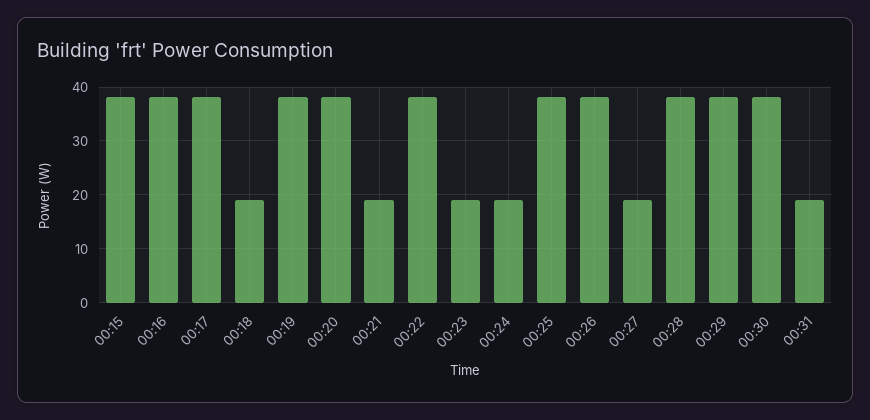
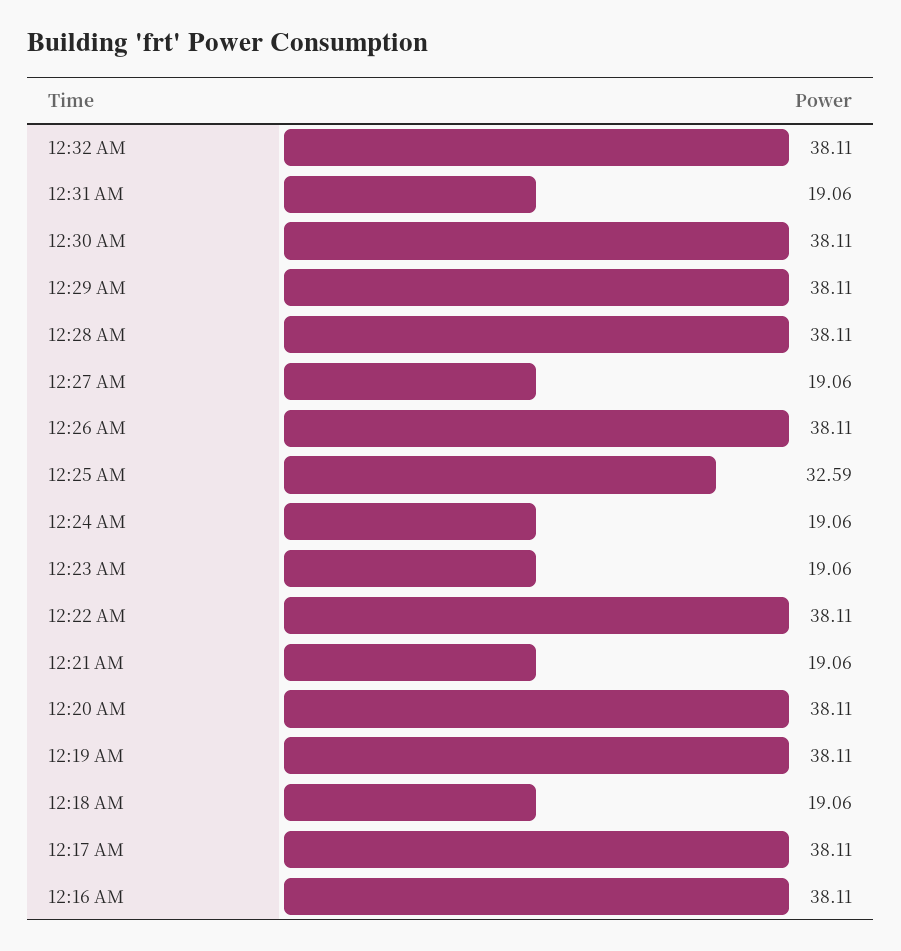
00:15: 38 -> none
00:25: 38 -> 32.59
12:32 AM: none -> 38.11

